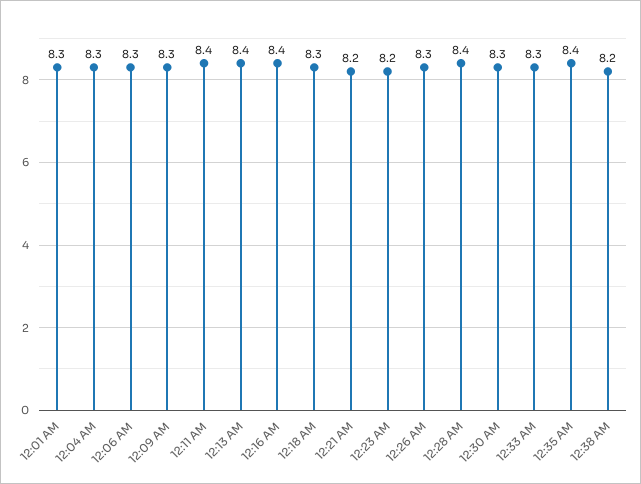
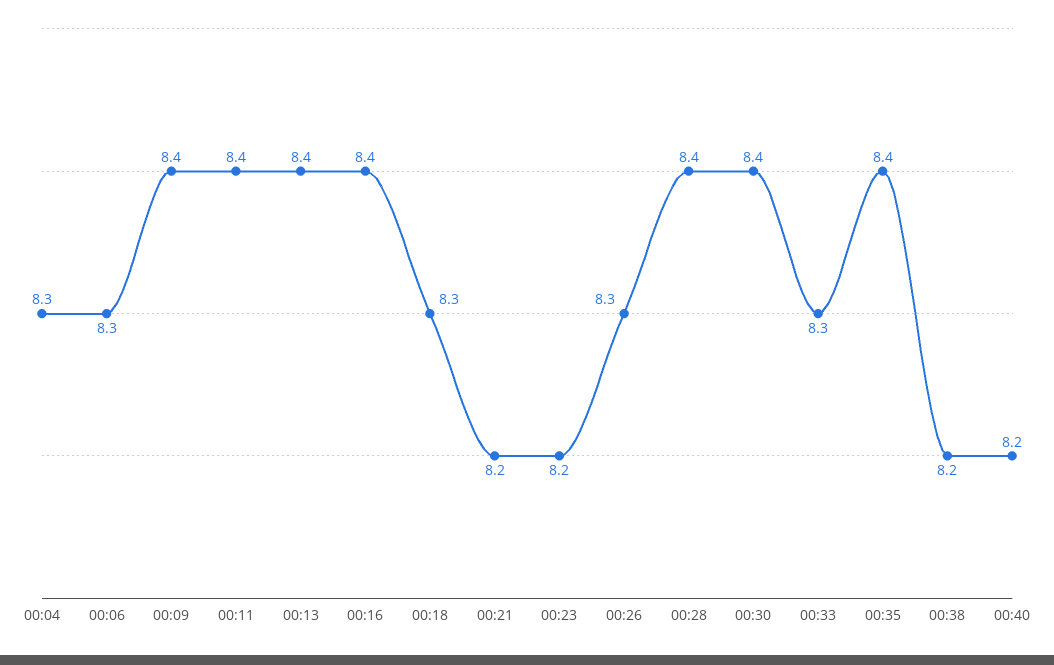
12:01 AM: 8.3 -> none
12:09 AM: 8.3 -> 8.4
12:30 AM: 8.3 -> 8.4
00:40: none -> 8.2

